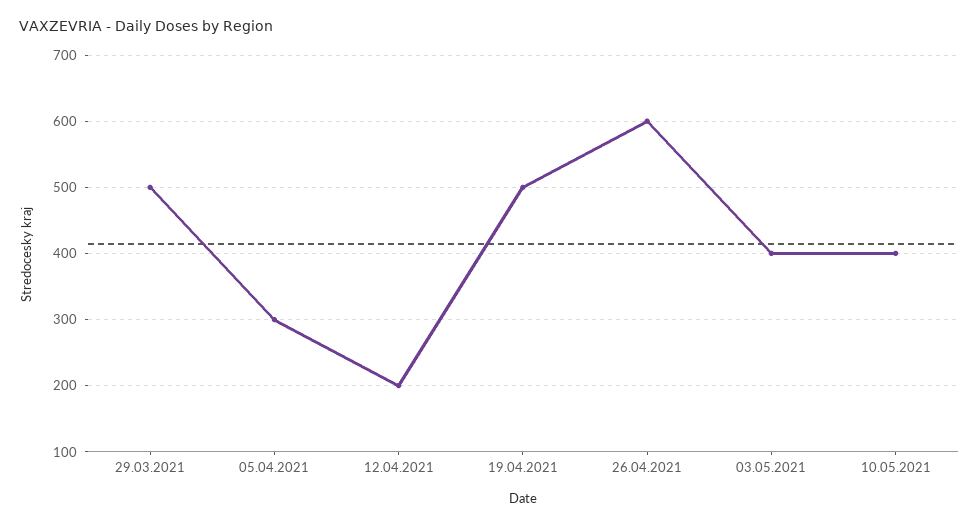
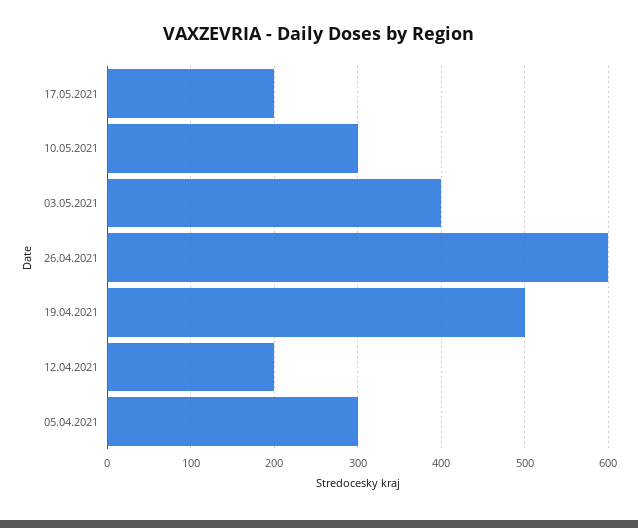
29.03.2021: 500 -> none
10.05.2021: 400 -> 300
17.05.2021: none -> 200

